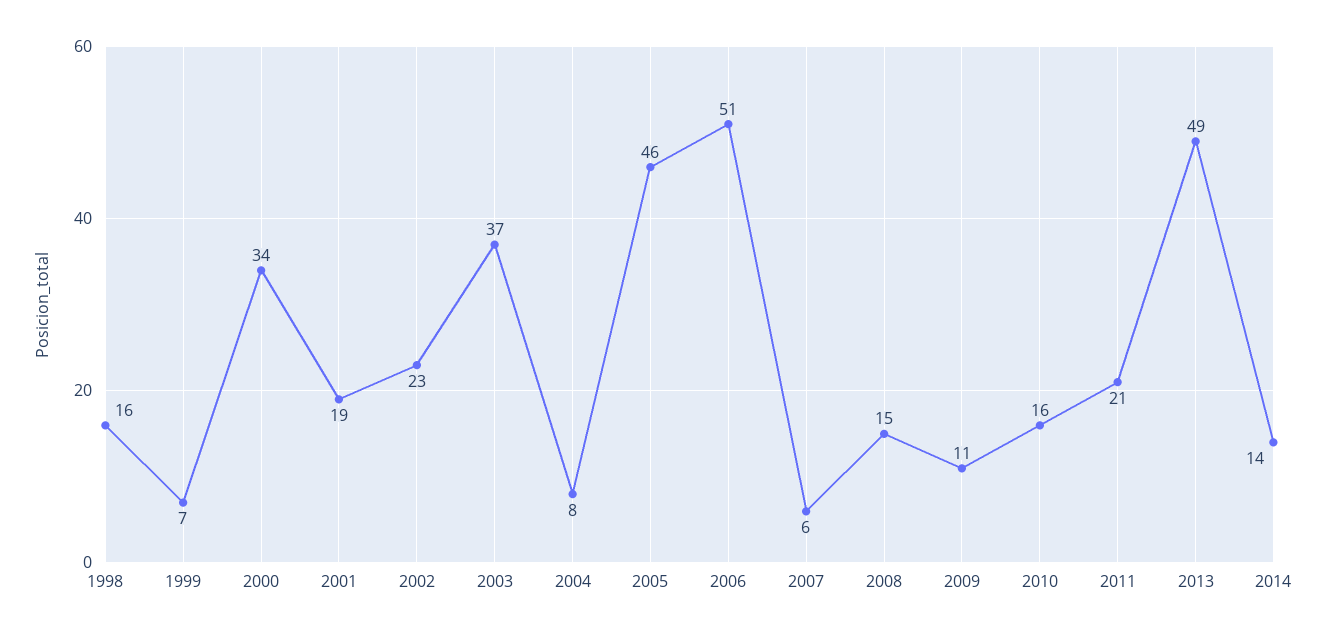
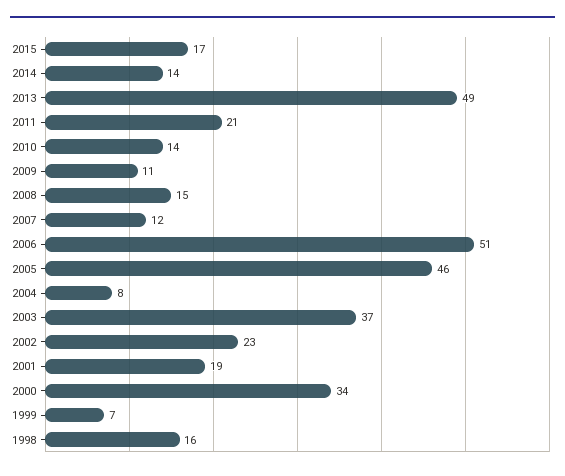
2007: 6 -> 12
2010: 16 -> 14
2015: none -> 17

